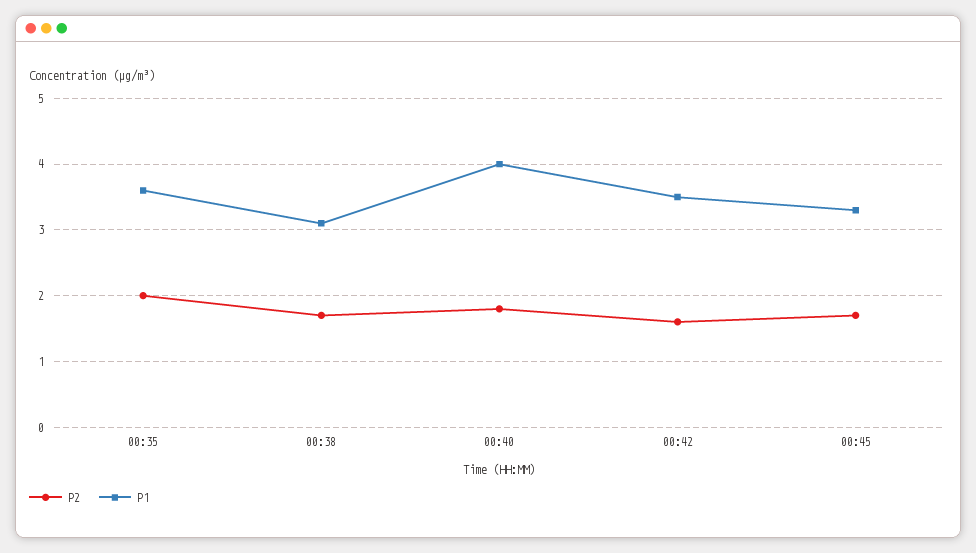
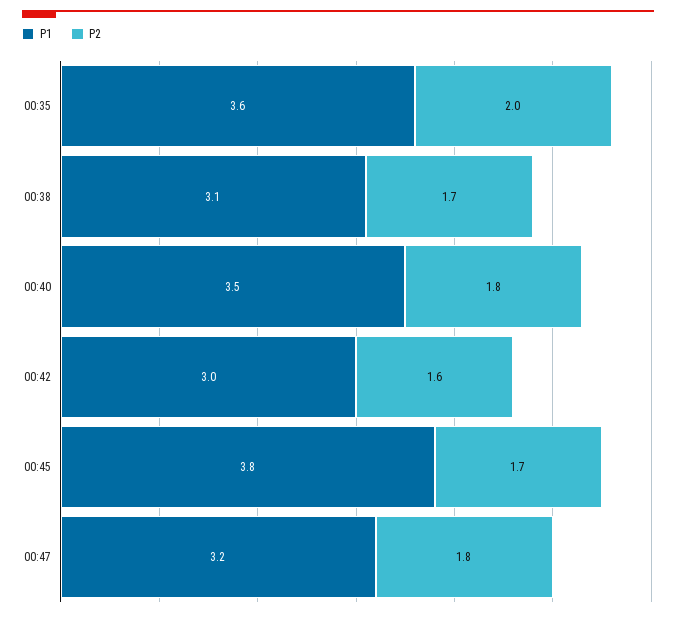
P1, 00:40: 4 -> 3.5
P1, 00:42: 3.5 -> 3
P1, 00:45: 3.3 -> 3.8
P1, 00:47: none -> 3.2
P2, 00:47: none -> 1.8

